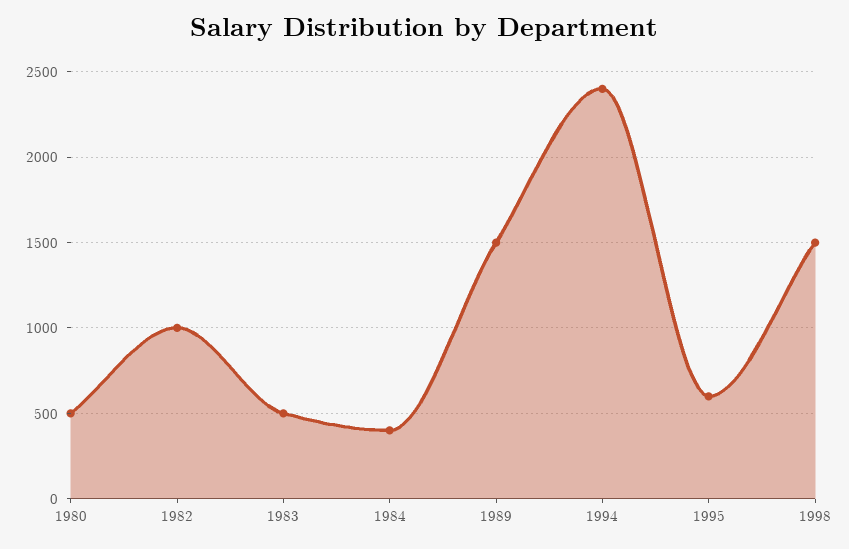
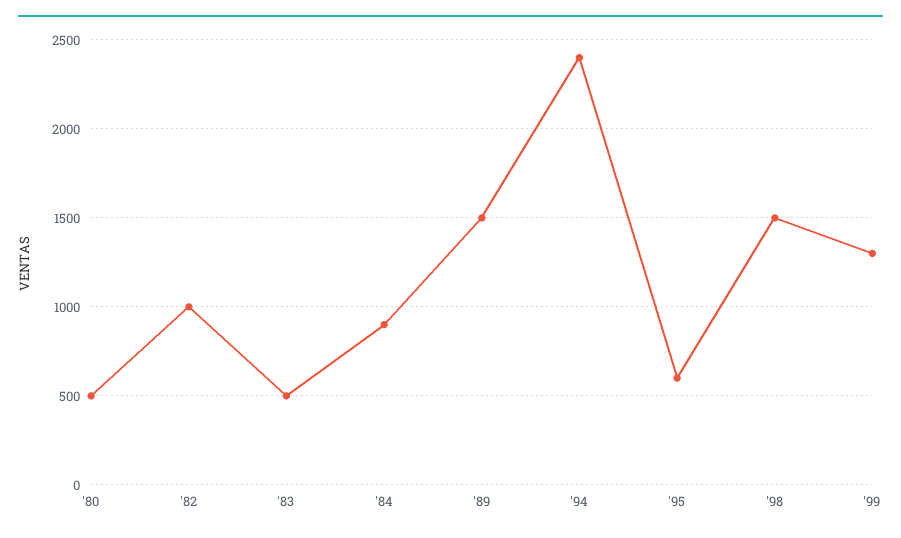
1984: 400 -> 900
'99: none -> 1300

